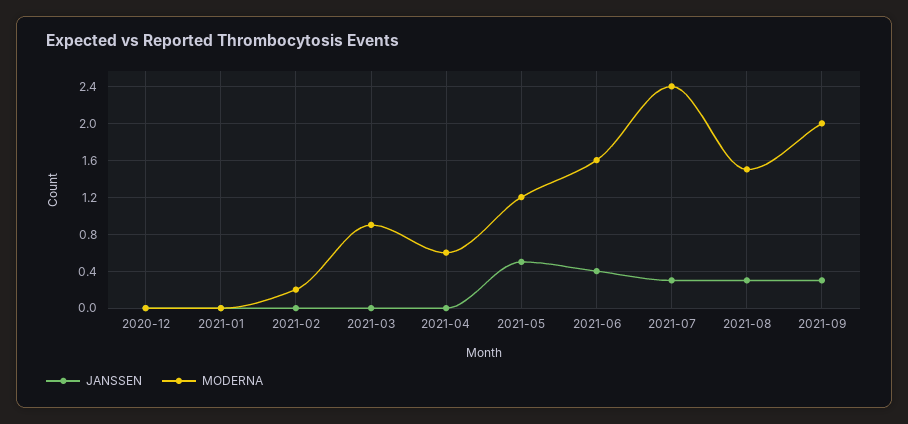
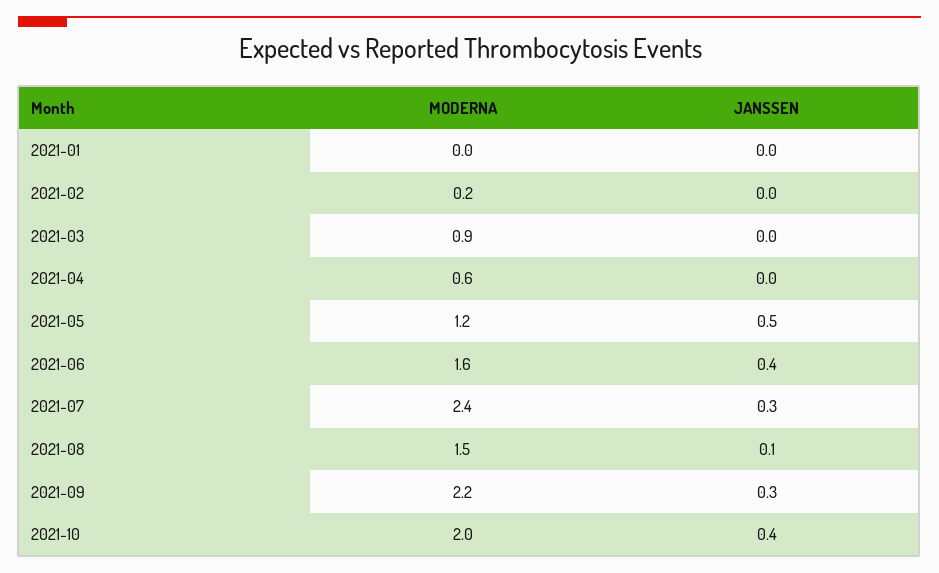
JANSSEN, 2020-12: 0 -> none
MODERNA, 2020-12: 0 -> none
JANSSEN, 2021-08: 0.3 -> 0.1
MODERNA, 2021-09: 2 -> 2.2
MODERNA, 2021-10: none -> 2
JANSSEN, 2021-10: none -> 0.4

